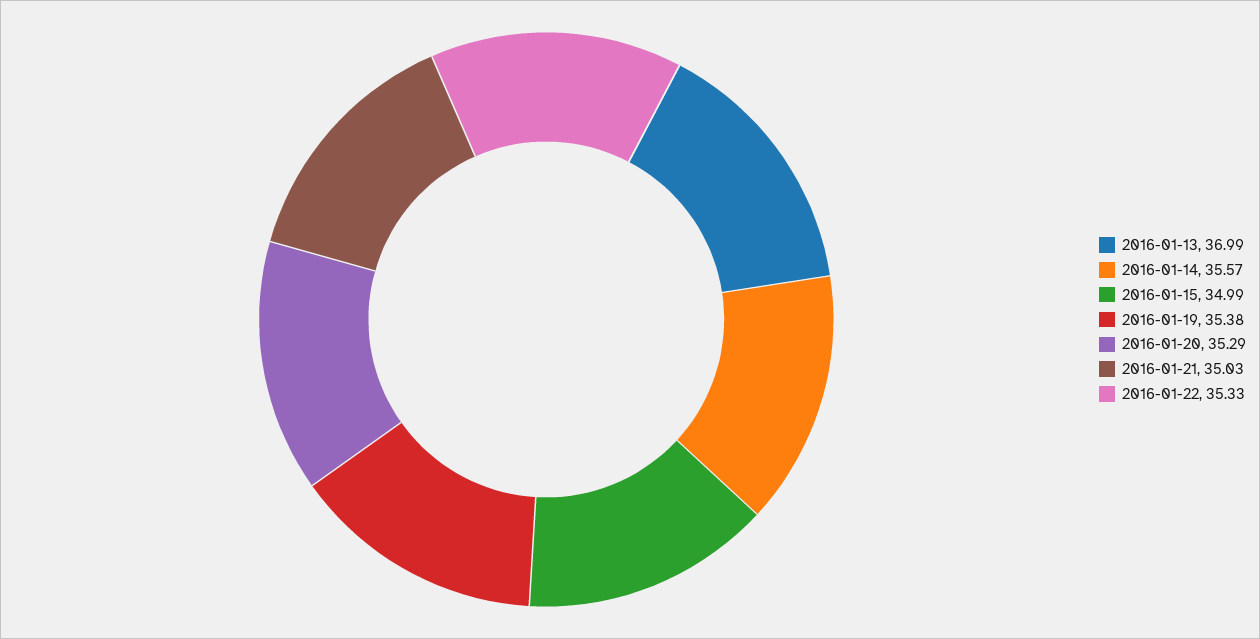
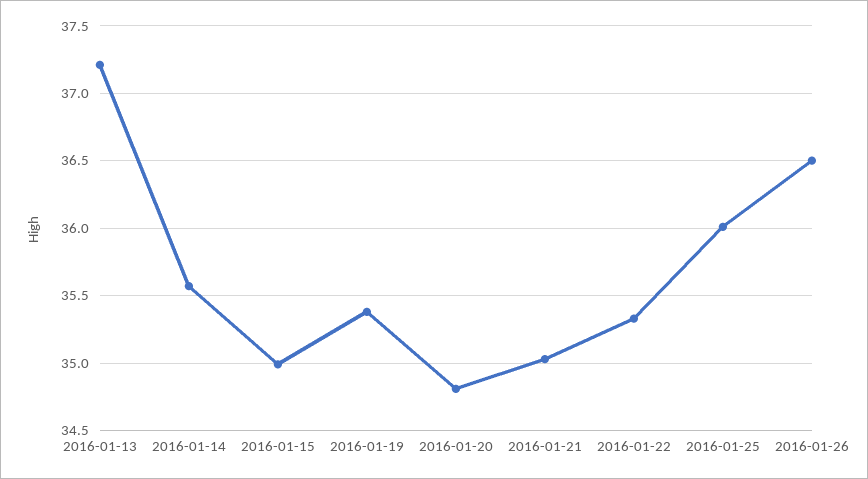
2016-01-13: 36.99 -> 37.2
2016-01-20: 35.29 -> 34.8
2016-01-25: none -> 36
2016-01-26: none -> 36.5

